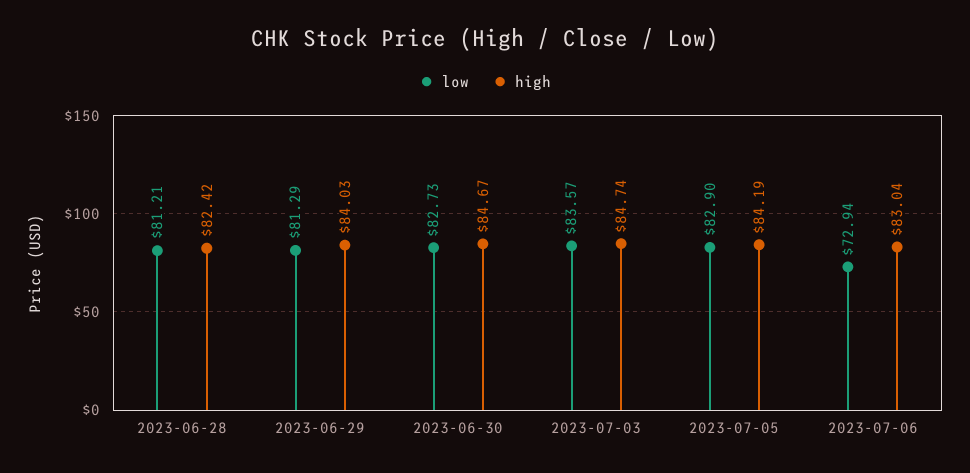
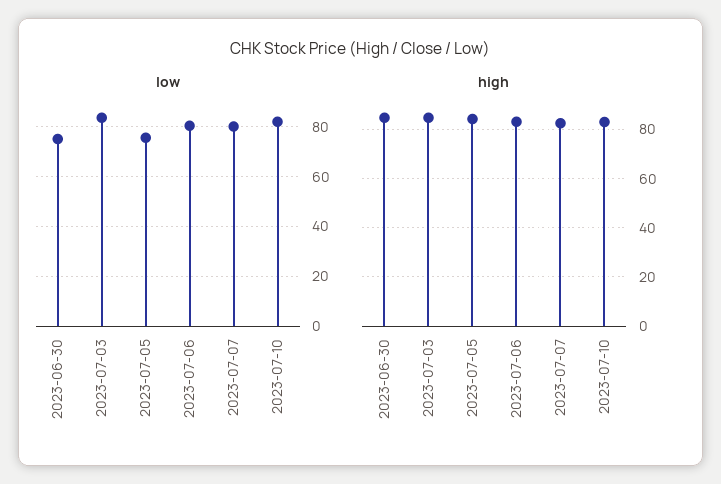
low, 2023-06-28: 81.21 -> none
high, 2023-06-28: 82.42 -> none
low, 2023-06-29: 81.29 -> none
high, 2023-06-29: 84.03 -> none
low, 2023-06-30: 82.73 -> 75
low, 2023-07-05: 82.9 -> 75
low, 2023-07-06: 72.94 -> 80
low, 2023-07-07: none -> 80
low, 2023-07-10: none -> 82.5
high, 2023-07-07: none -> 82.5
high, 2023-07-10: none -> 82.5

